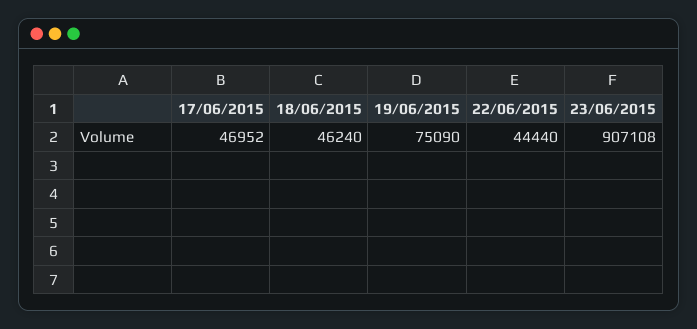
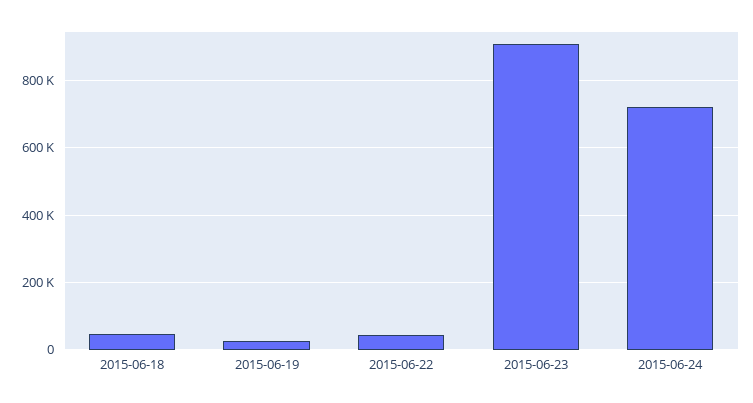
17/06/2015: 46952 -> none
19/06/2015: 75090 -> 20000
2015-06-24: none -> 720000

